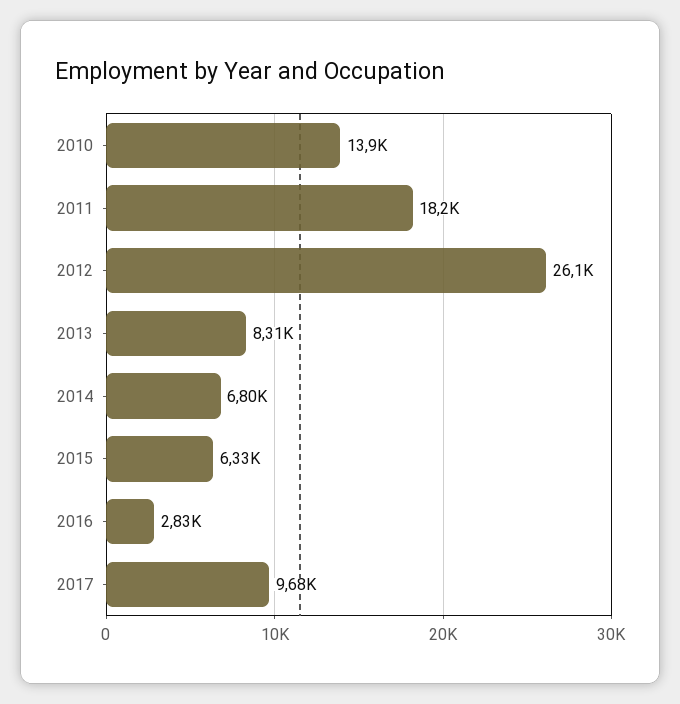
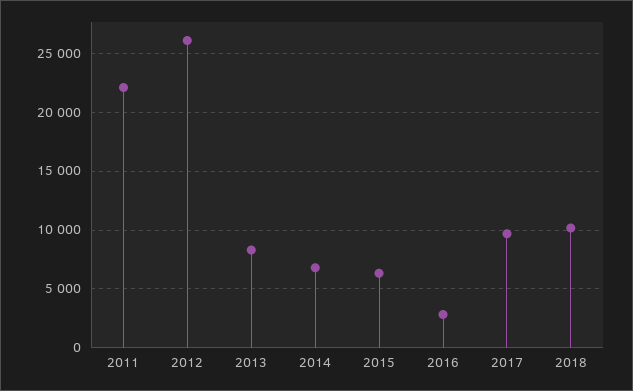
2010: 13900 -> none
2011: 18200 -> 22000
2018: none -> 10000

